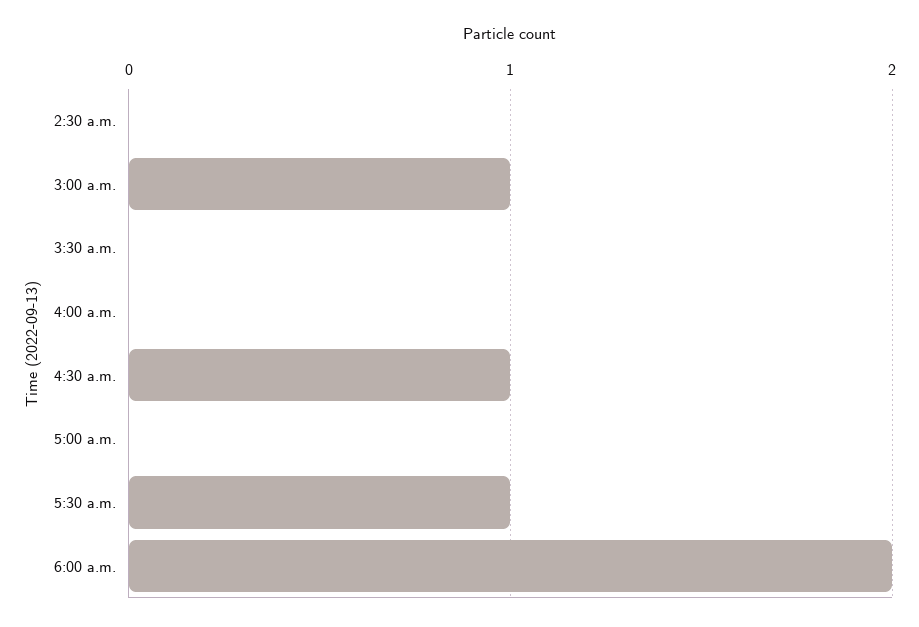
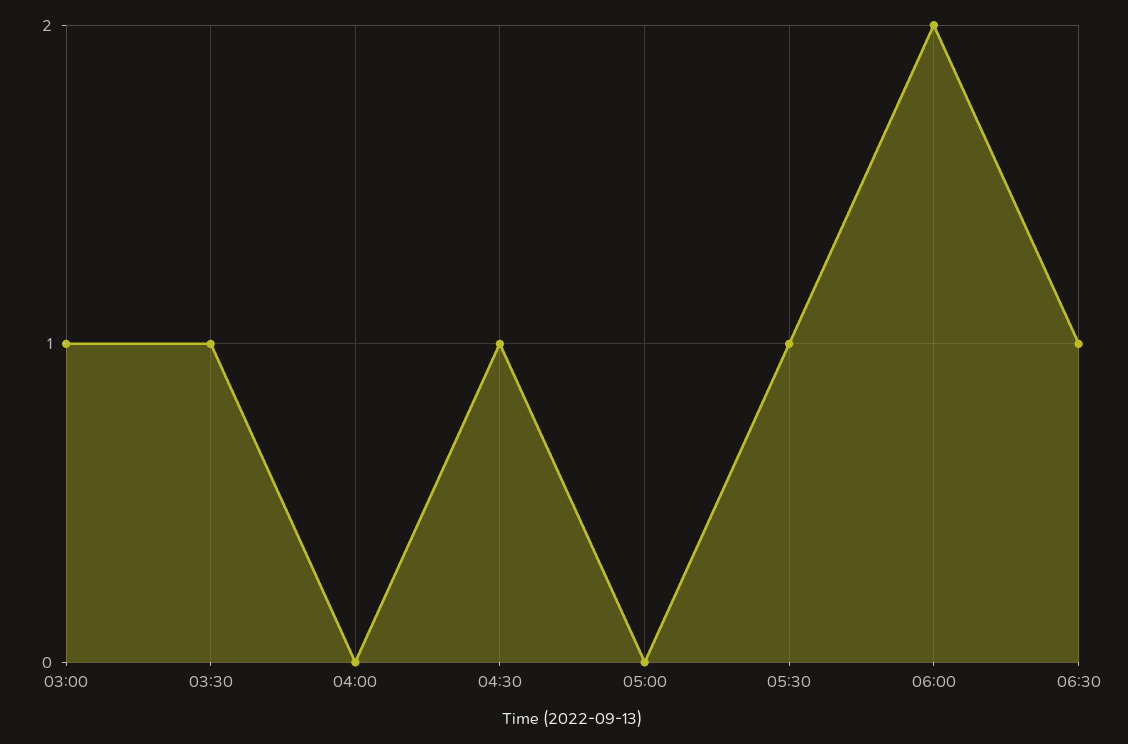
2:30 a.m.: 0 -> none
3:30 a.m.: 0 -> 1
06:30: none -> 1

